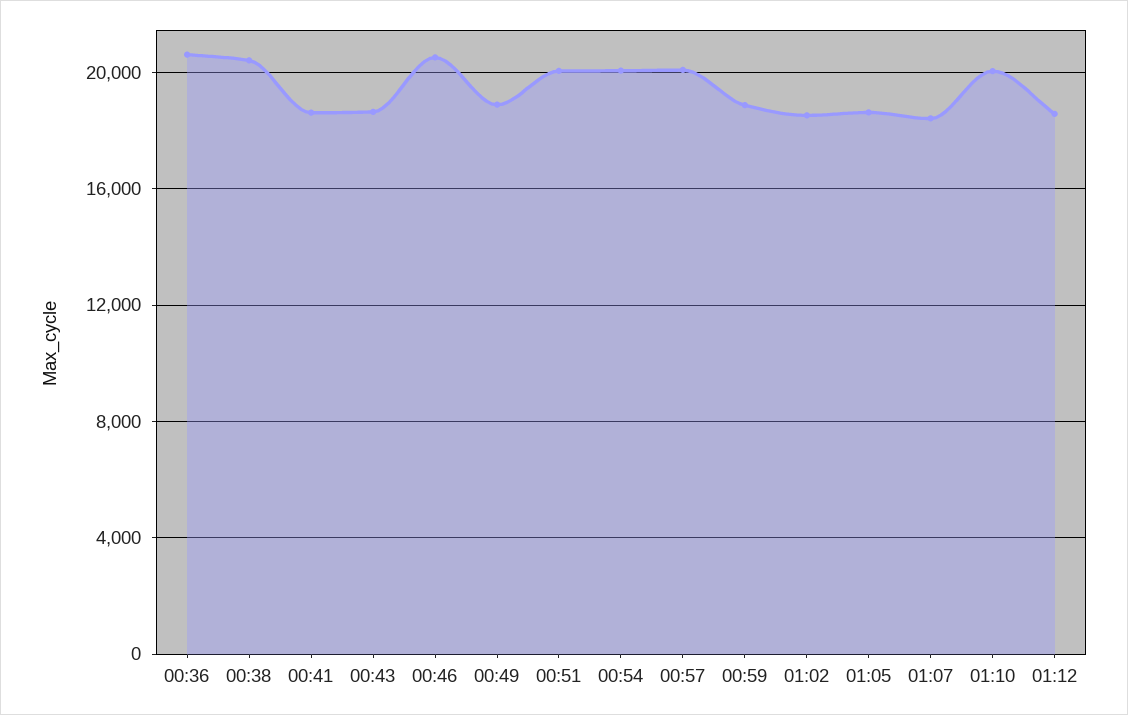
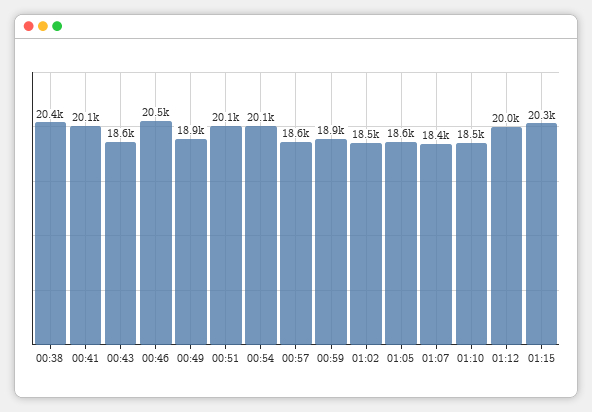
00:36: 20500 -> none
00:41: 18500 -> 20100
00:57: 20000 -> 18600
01:10: 20000 -> 18500
01:12: 18500 -> 20000
01:15: none -> 20300

